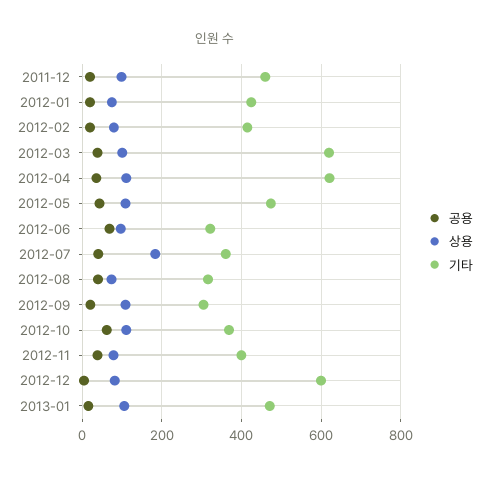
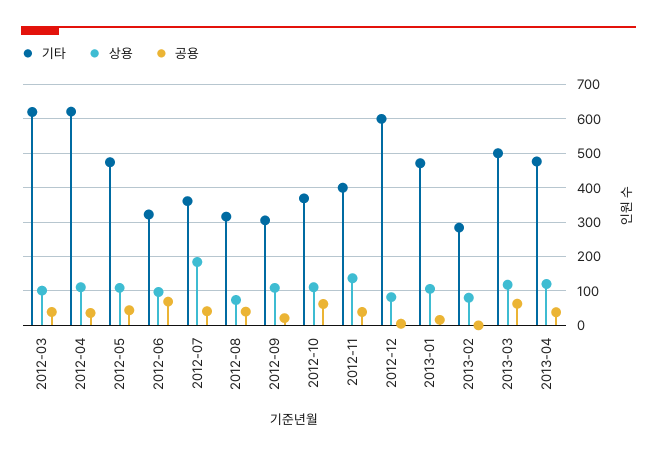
공용, 2011-12: 20 -> none
상용, 2011-12: 100 -> none
기타, 2011-12: 460 -> none
공용, 2012-01: 20 -> none
상용, 2012-01: 80 -> none
기타, 2012-01: 420 -> none
공용, 2012-02: 20 -> none
상용, 2012-02: 80 -> none
기타, 2012-02: 420 -> none
상용, 2012-11: 80 -> 140
기타, 2013-02: none -> 280
상용, 2013-02: none -> 80
공용, 2013-02: none -> 0
기타, 2013-03: none -> 500
상용, 2013-03: none -> 120
공용, 2013-03: none -> 60
기타, 2013-04: none -> 480
상용, 2013-04: none -> 120
공용, 2013-04: none -> 40

